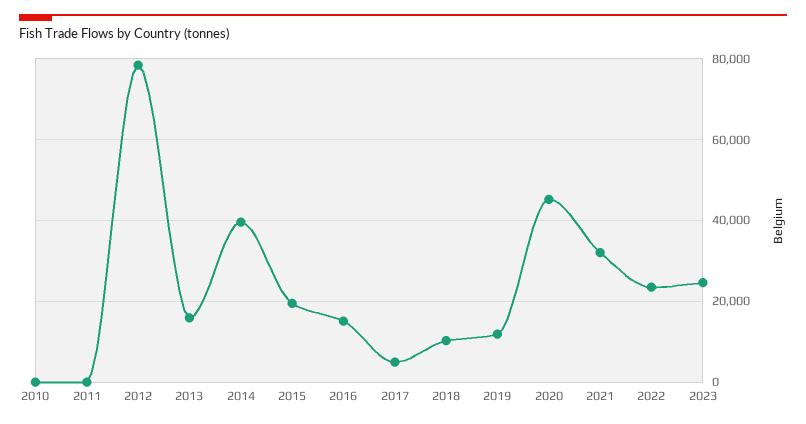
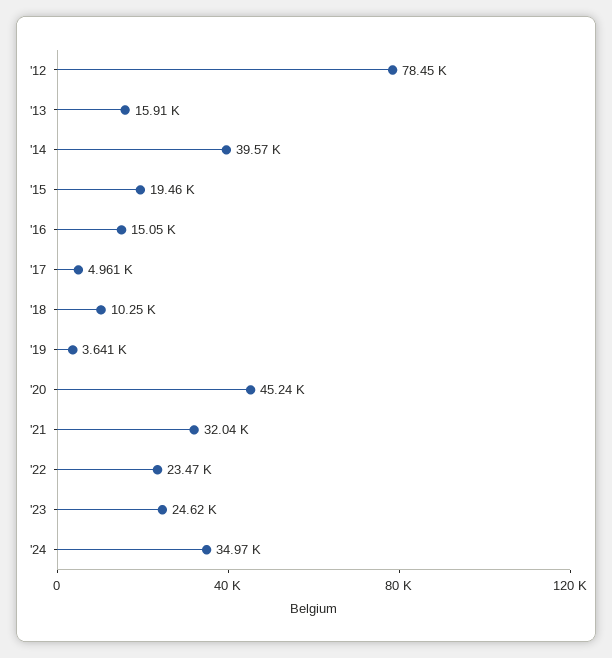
2010: 0 -> none
2011: 0 -> none
2019: 12000 -> 3641
'24: none -> 34970

